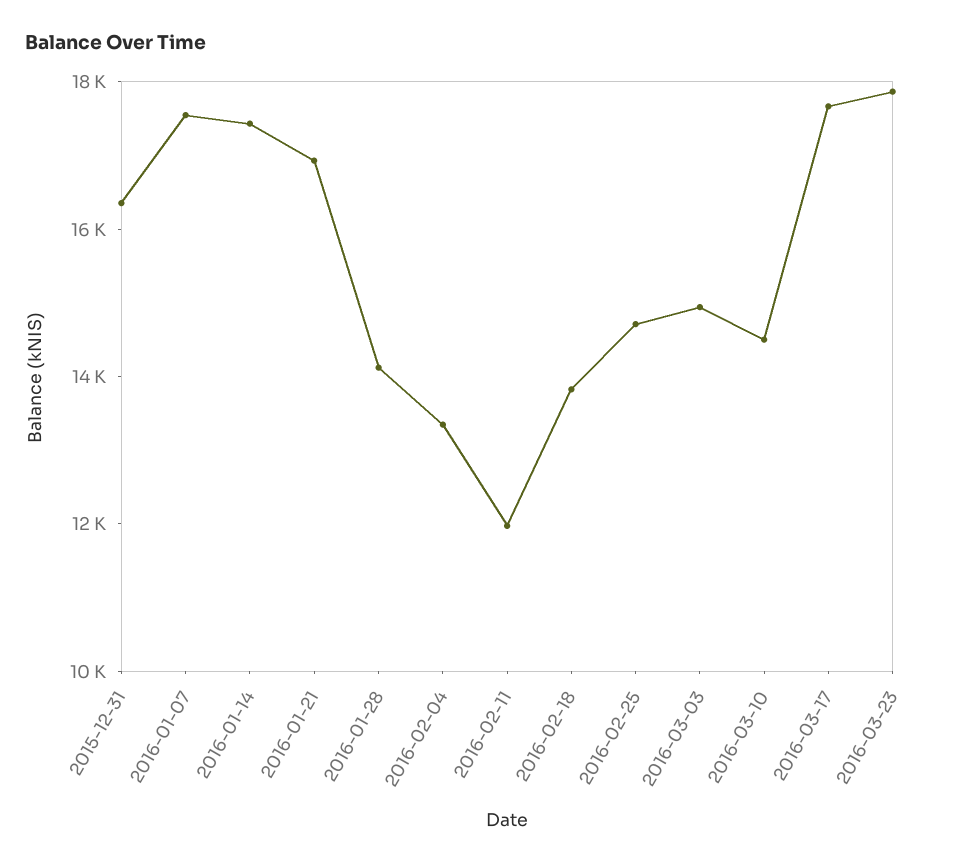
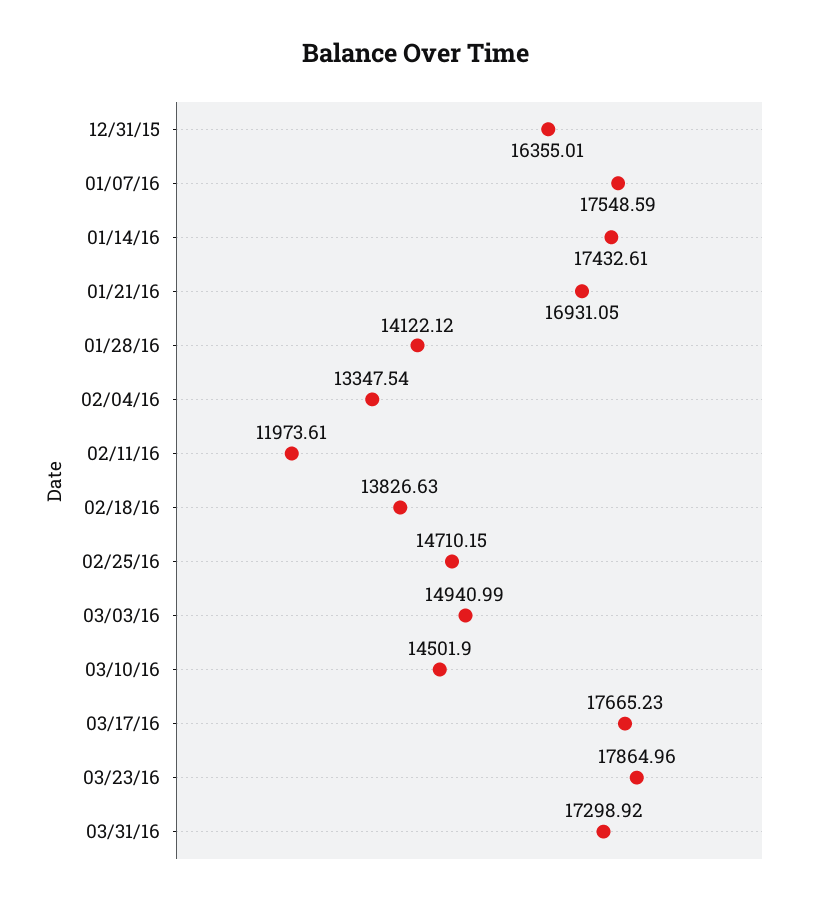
03/31/16: none -> 17298.92

